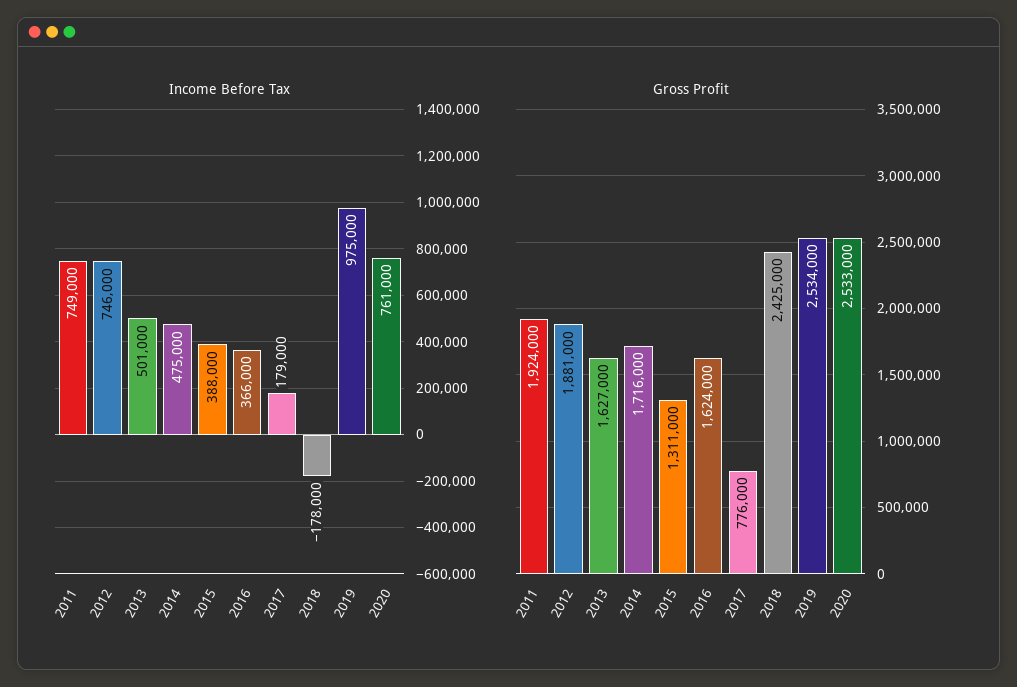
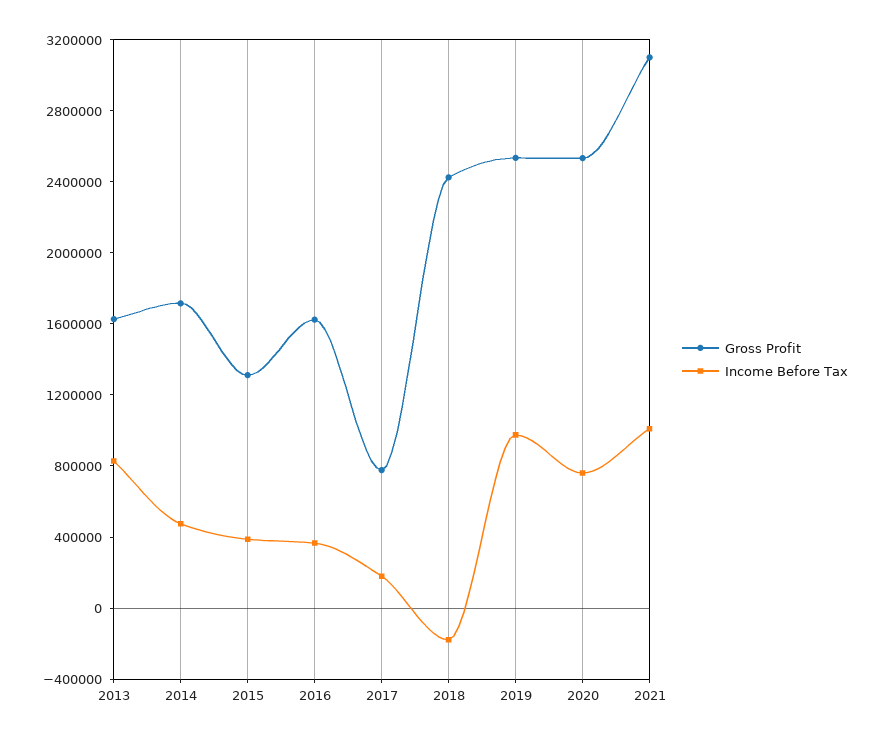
Income Before Tax, 2011: 749000 -> none
Income Before Tax, 2012: 746000 -> none
Income Before Tax, 2013: 501000 -> 800000
Gross Profit, 2011: 1924000 -> none
Gross Profit, 2012: 1881000 -> none
Gross Profit, 2021: none -> 3100000
Income Before Tax, 2021: none -> 1000000

